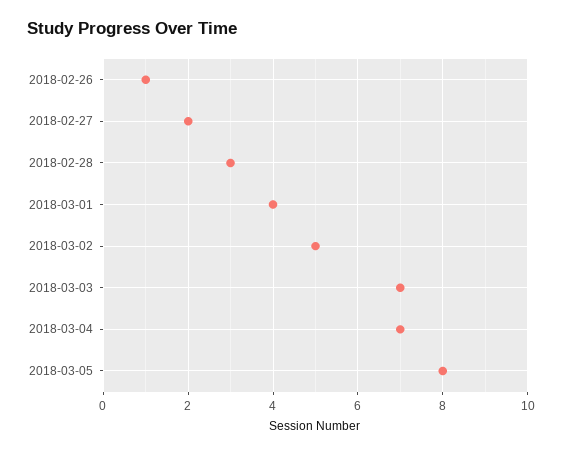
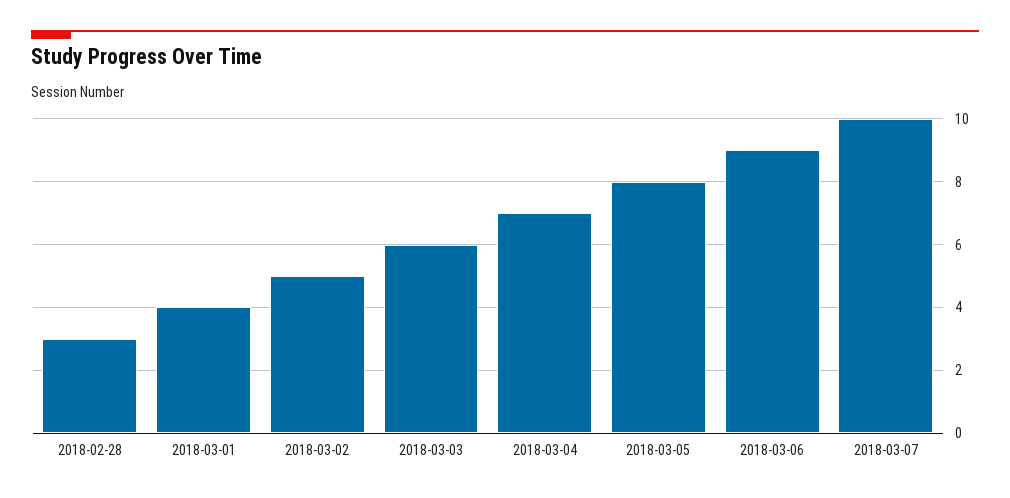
2018-02-26: 1 -> none
2018-02-27: 2 -> none
2018-03-03: 7 -> 6
2018-03-06: none -> 9
2018-03-07: none -> 10

